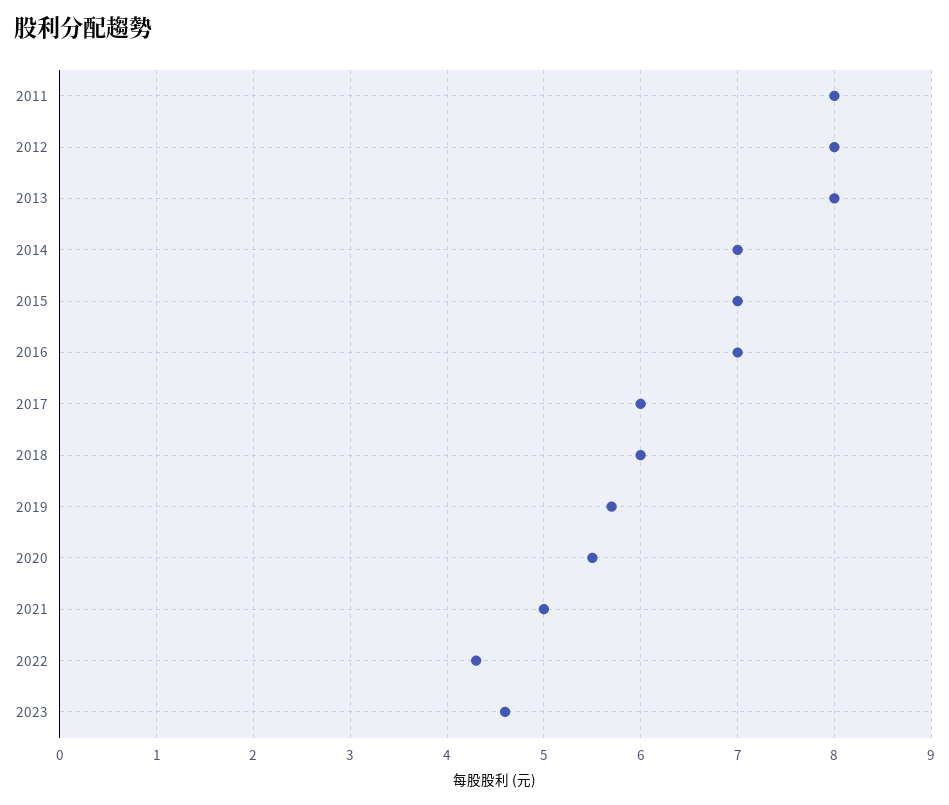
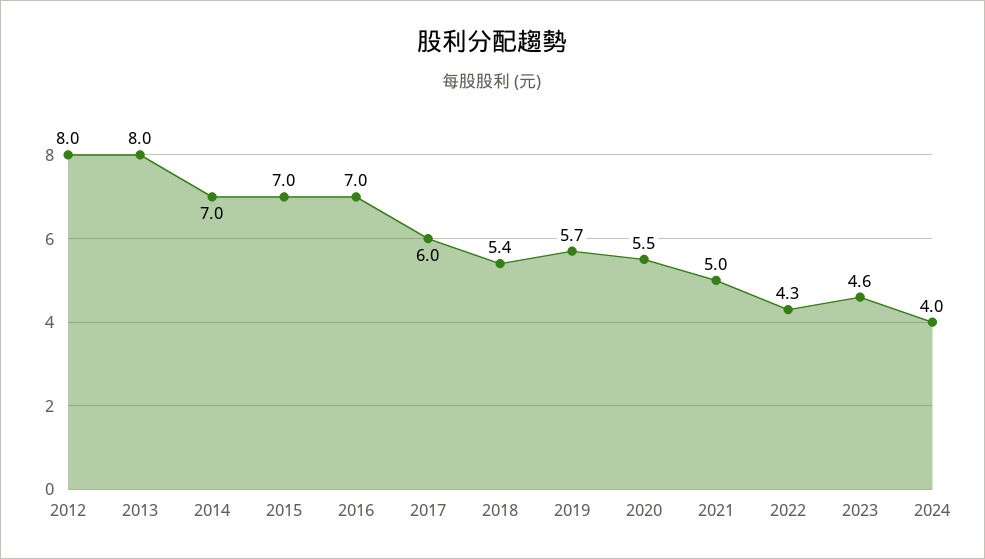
2011: 8 -> none
2018: 6 -> 5.4
2024: none -> 4

